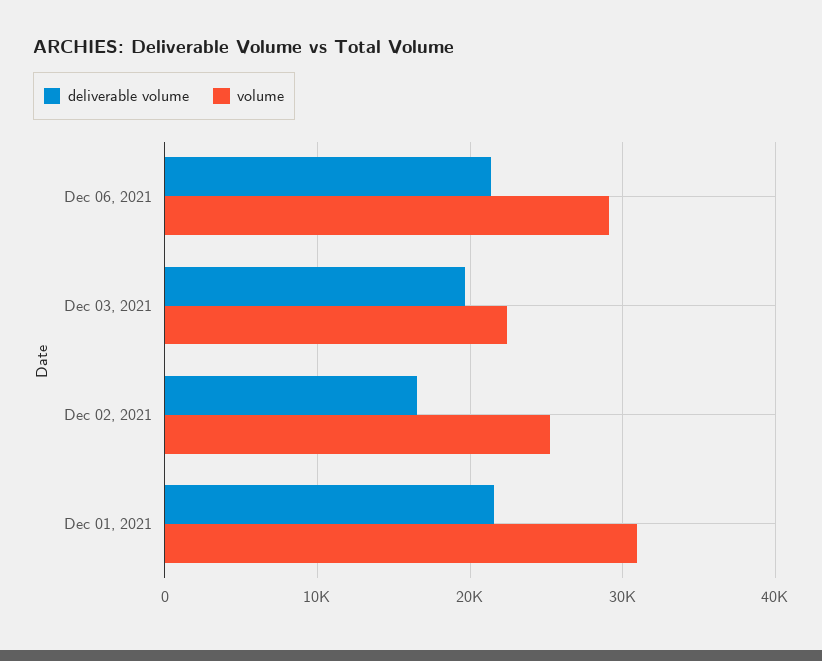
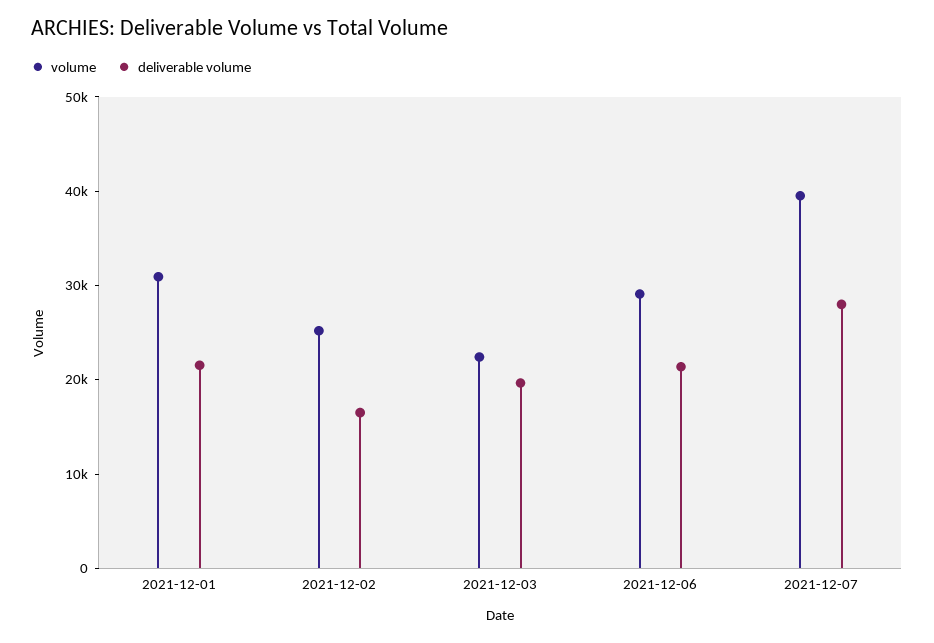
volume, 2021-12-07: none -> 40000
deliverable volume, 2021-12-07: none -> 28000

